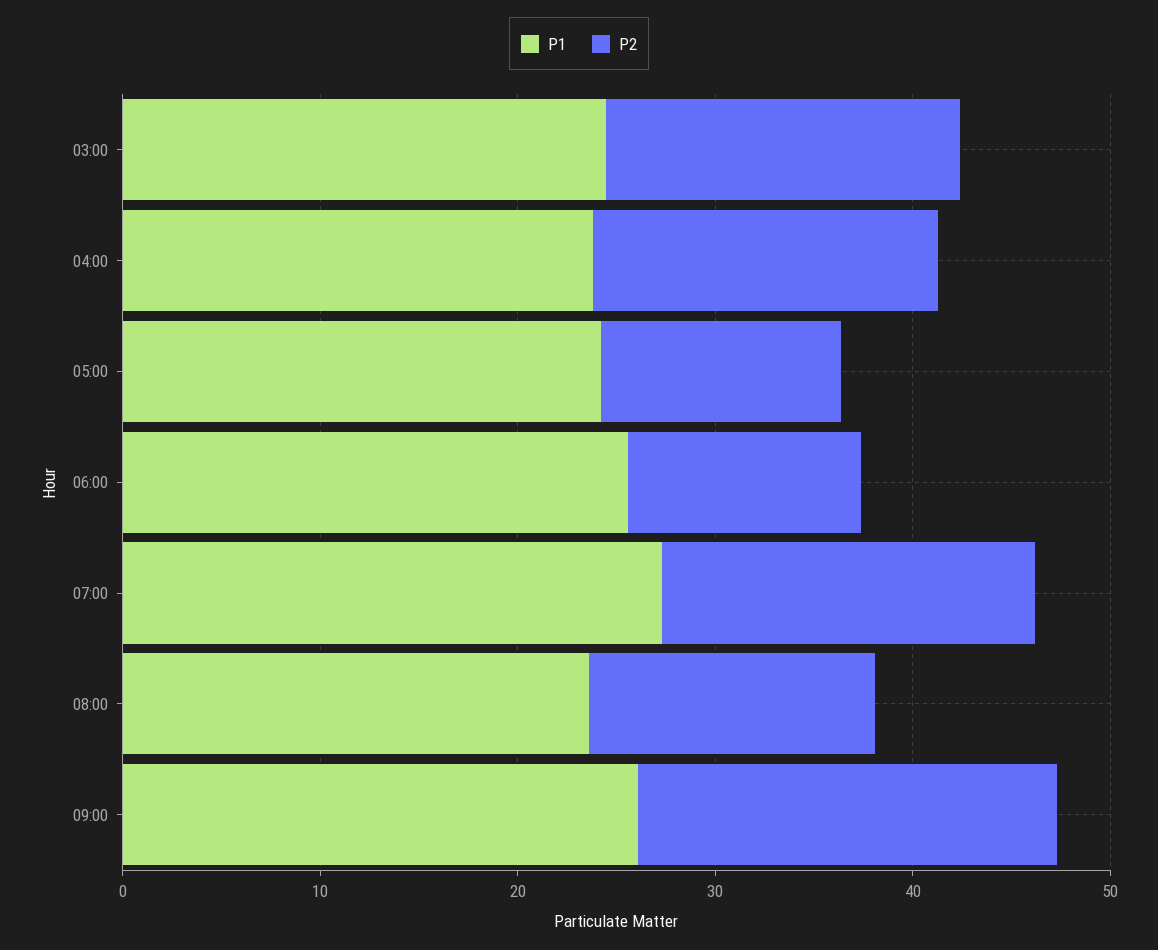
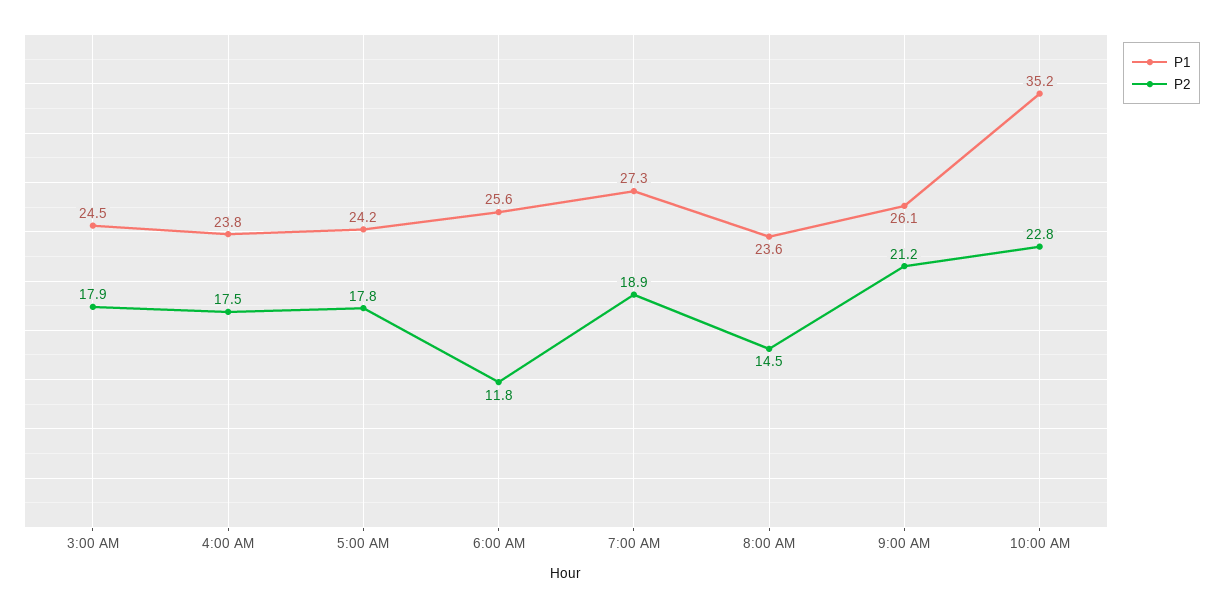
P2, 05:00: 12 -> 17.8
P1, 10:00 AM: none -> 35.2
P2, 10:00 AM: none -> 22.8

